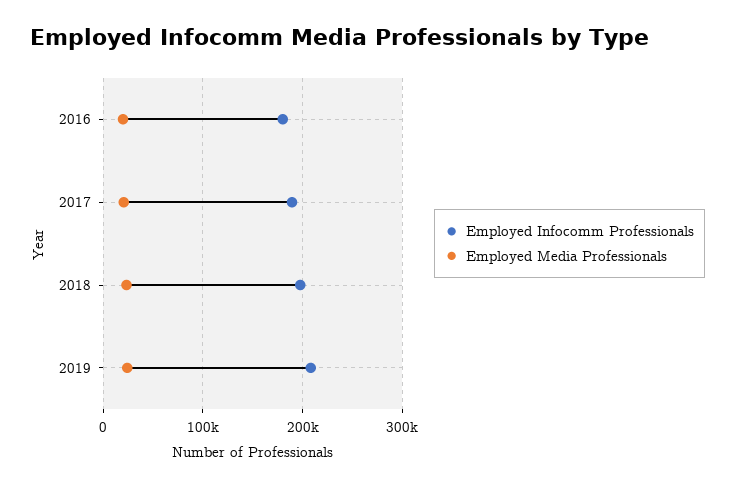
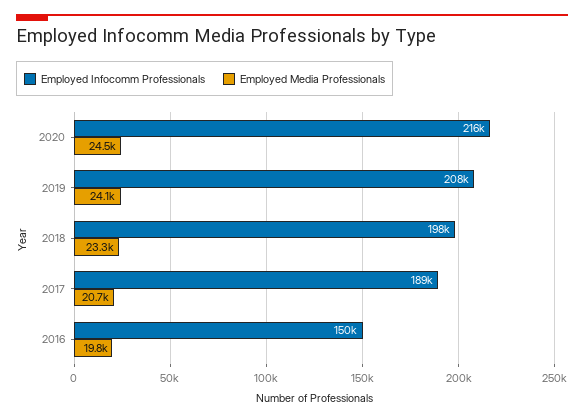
Employed Infocomm Professionals, 2016: 180000 -> 150000
Employed Infocomm Professionals, 2020: none -> 216000
Employed Media Professionals, 2020: none -> 24500

